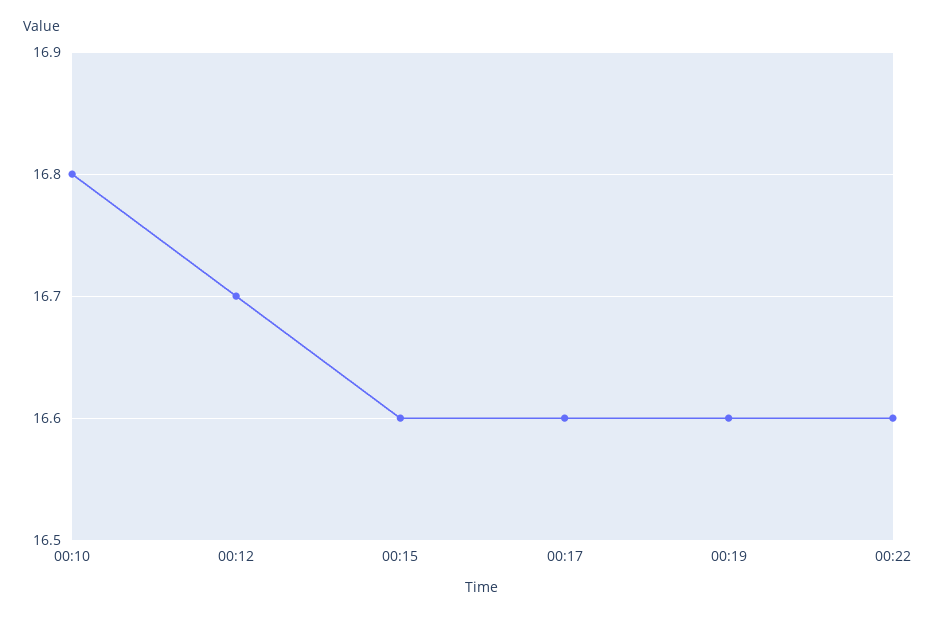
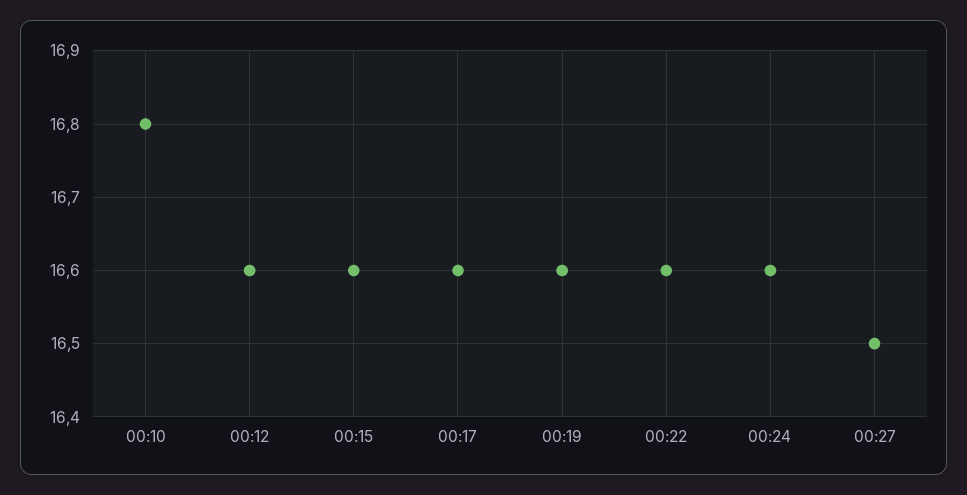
00:12: 16.7 -> 16.6
00:24: none -> 16.6
00:27: none -> 16.5

